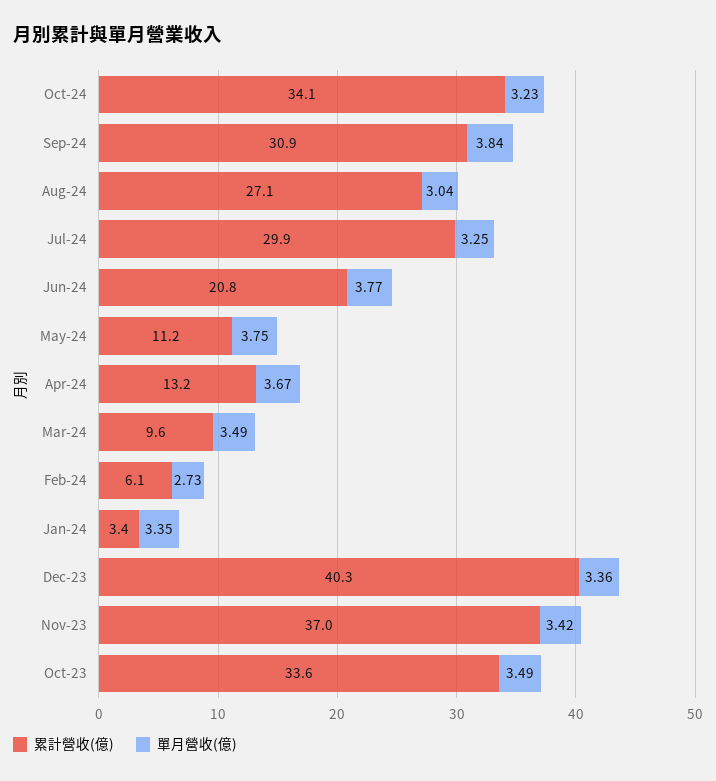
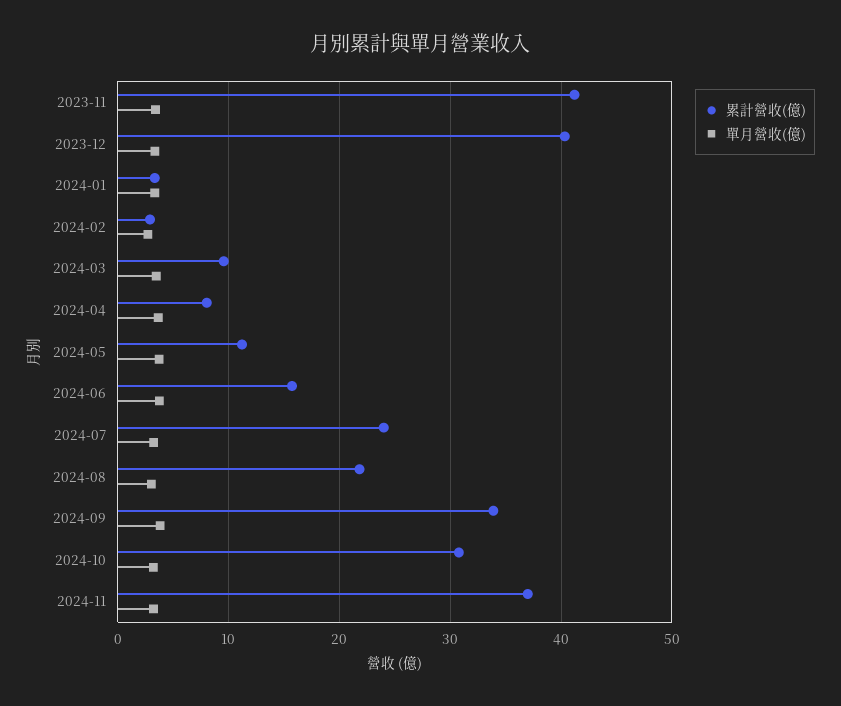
累計營收(億), Oct-24: 34.1 -> 31
累計營收(億), Sep-24: 30.9 -> 34
累計營收(億), Aug-24: 27.1 -> 22
累計營收(億), Jul-24: 29.9 -> 24
累計營收(億), Jun-24: 20.8 -> 16
累計營收(億), Apr-24: 13.2 -> 8
累計營收(億), Feb-24: 6.1 -> 3
累計營收(億), Nov-23: 37 -> 41
累計營收(億), Oct-23: 33.6 -> none
單月營收(億), Oct-23: 3.49 -> none
累計營收(億), 2024-11: none -> 37
單月營收(億), 2024-11: none -> 3

